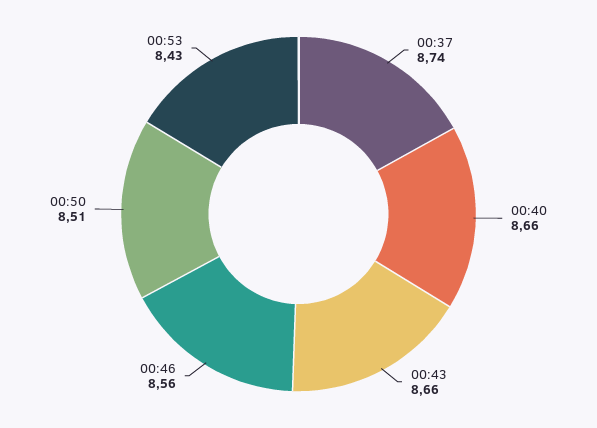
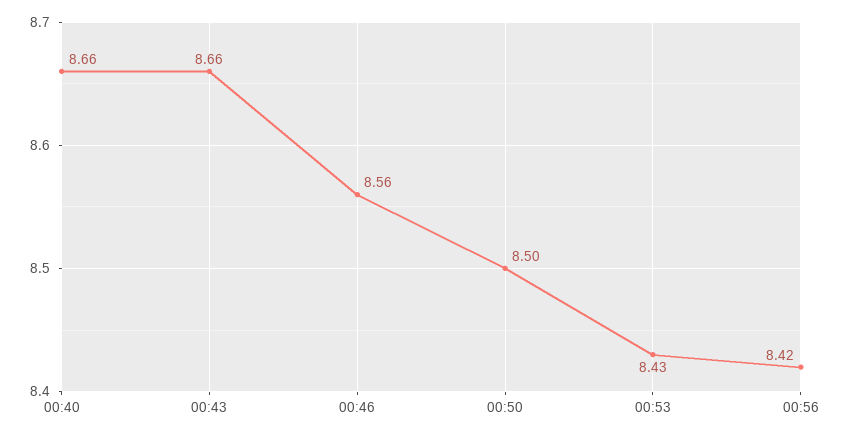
00:37: 8.74 -> none
00:50: 8.51 -> 8.5
00:56: none -> 8.42

